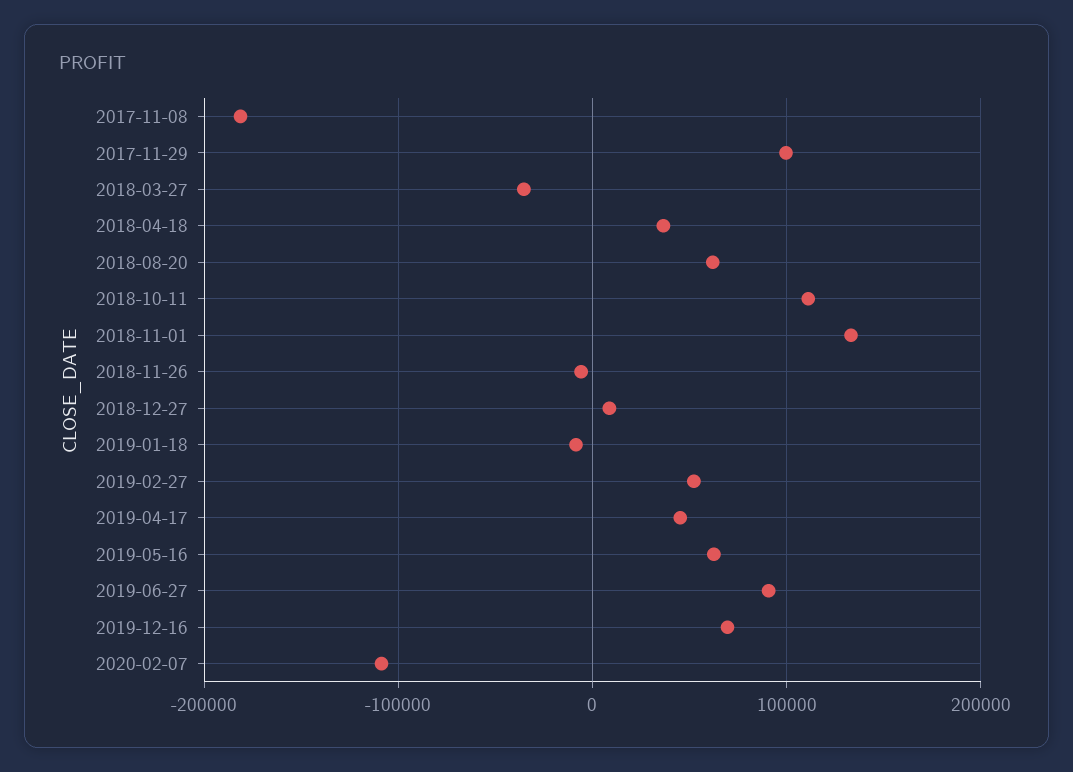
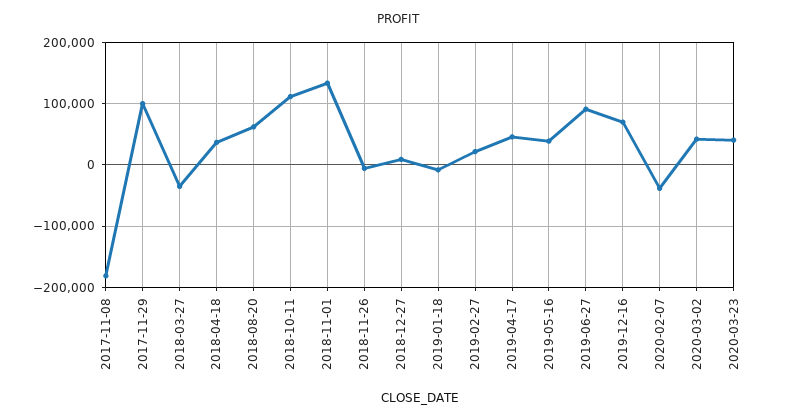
2019-02-27: 50000 -> 20000
2019-05-16: 60000 -> 40000
2020-02-07: -110000 -> -40000
2020-03-02: none -> 40000
2020-03-23: none -> 40000

